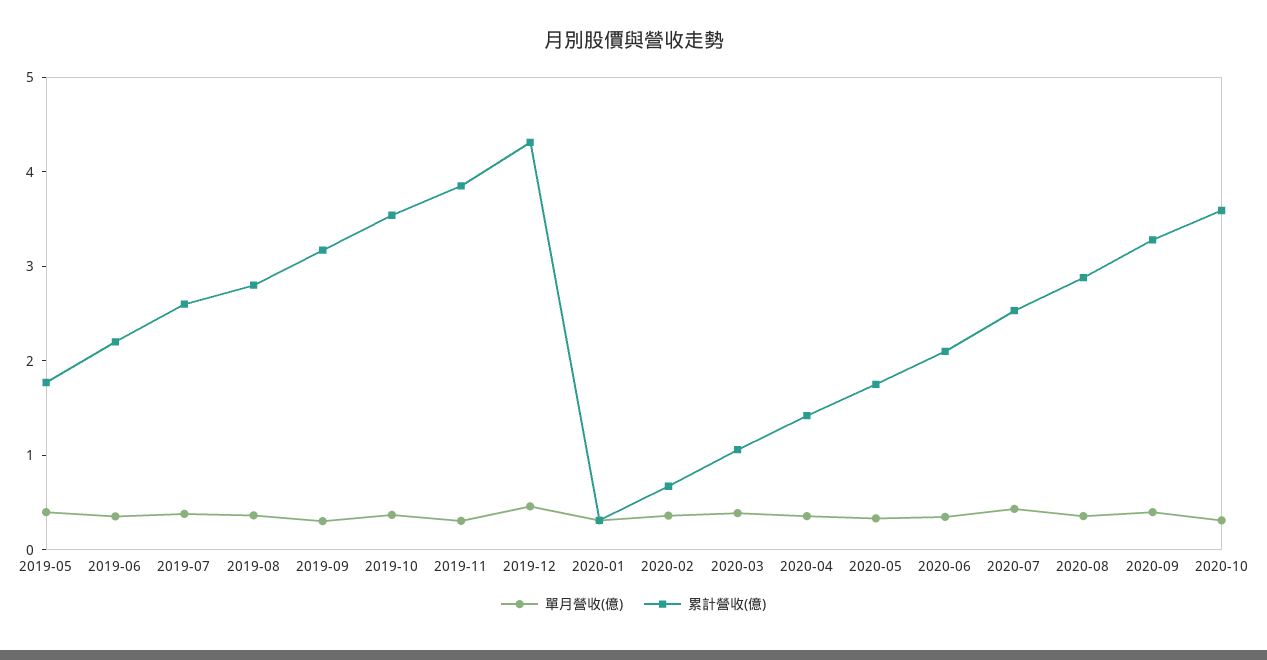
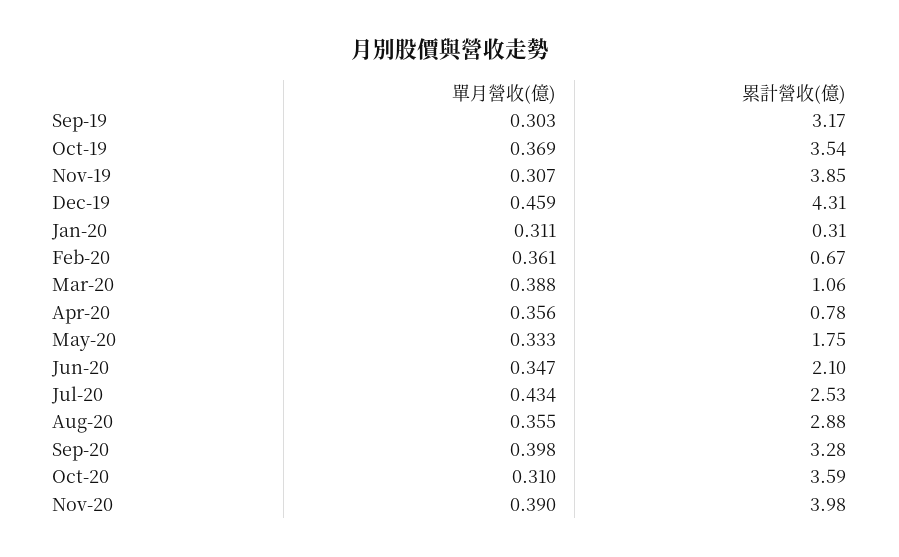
單月營收(億), 2019-05: 0.4 -> none
累計營收(億), 2019-05: 1.8 -> none
單月營收(億), 2019-06: 0.4 -> none
累計營收(億), 2019-06: 2.2 -> none
單月營收(億), 2019-07: 0.4 -> none
累計營收(億), 2019-07: 2.6 -> none
單月營收(億), 2019-08: 0.4 -> none
累計營收(億), 2019-08: 2.8 -> none
累計營收(億), 2020-04: 1.4 -> 0.78
單月營收(億), Nov-20: none -> 0.39
累計營收(億), Nov-20: none -> 3.98

